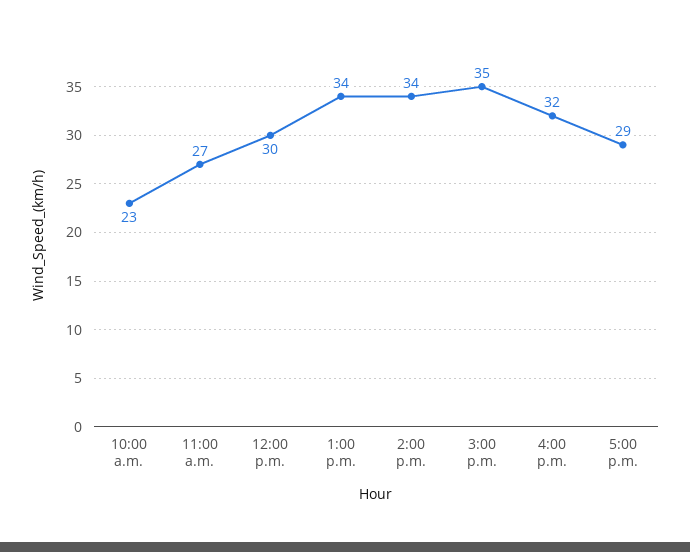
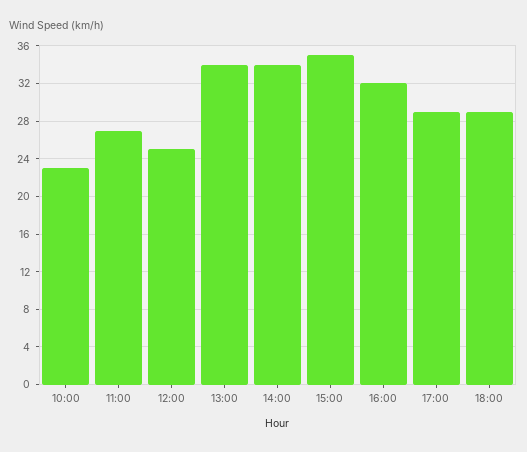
12:00 p.m.: 30 -> 25
18:00: none -> 29

